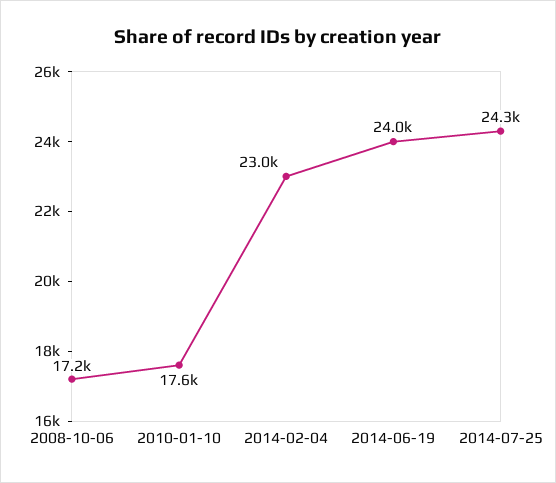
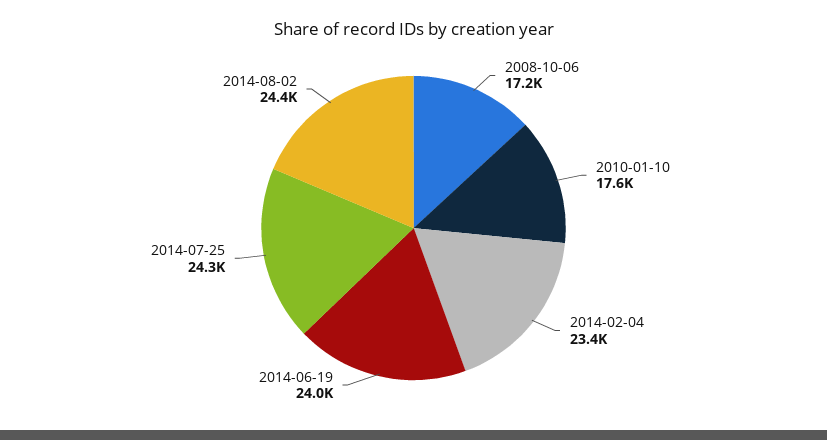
2014-02-04: 23000 -> 23400
2014-08-02: none -> 24400

